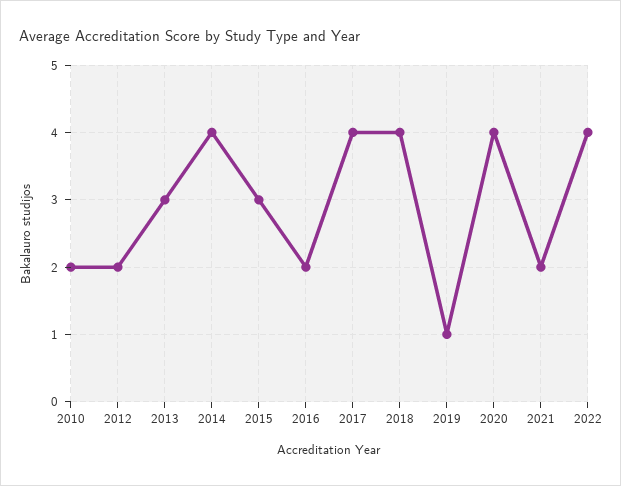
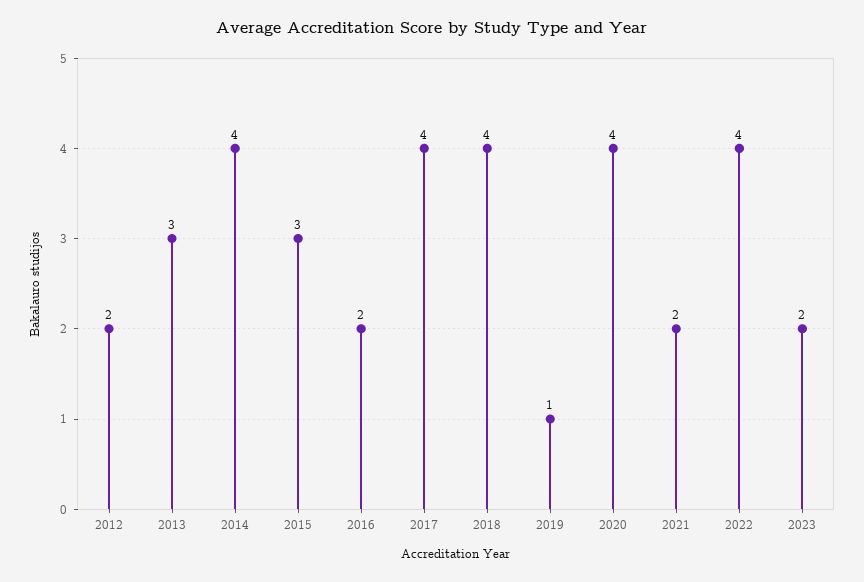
2010: 2 -> none
2023: none -> 2

